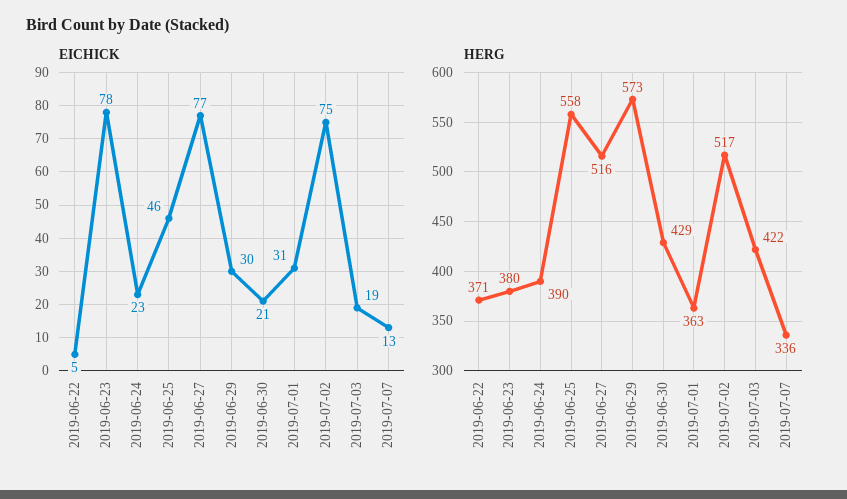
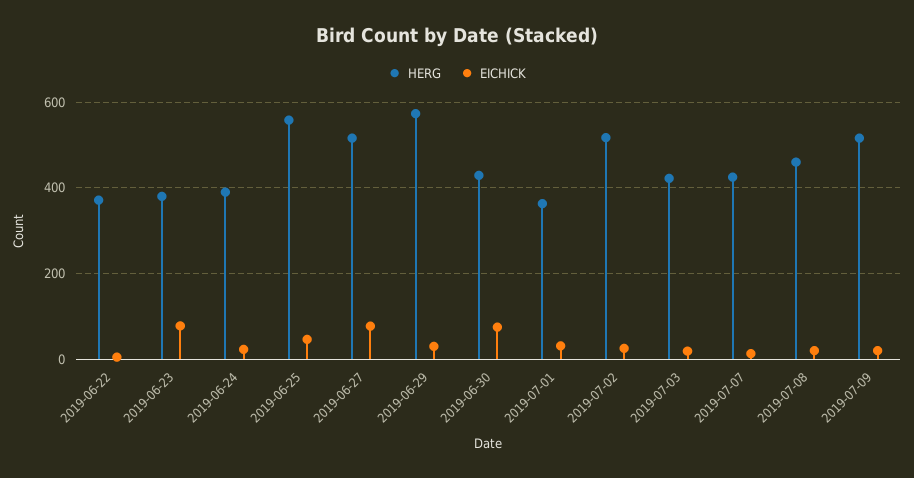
EICHICK, 2019-06-30: 21 -> 80
EICHICK, 2019-07-02: 75 -> 20
HERG, 2019-07-07: 336 -> 420
HERG, 2019-07-08: none -> 460
EICHICK, 2019-07-08: none -> 20
HERG, 2019-07-09: none -> 520
EICHICK, 2019-07-09: none -> 20

